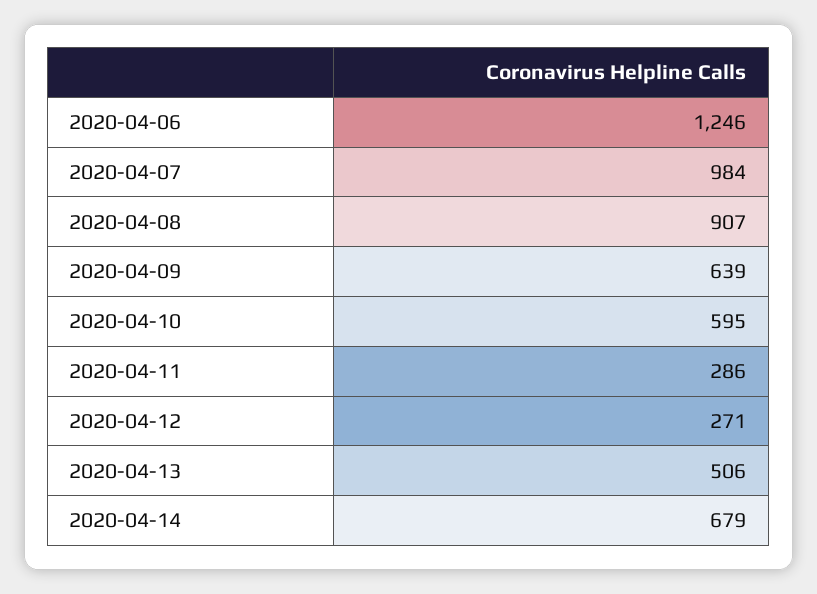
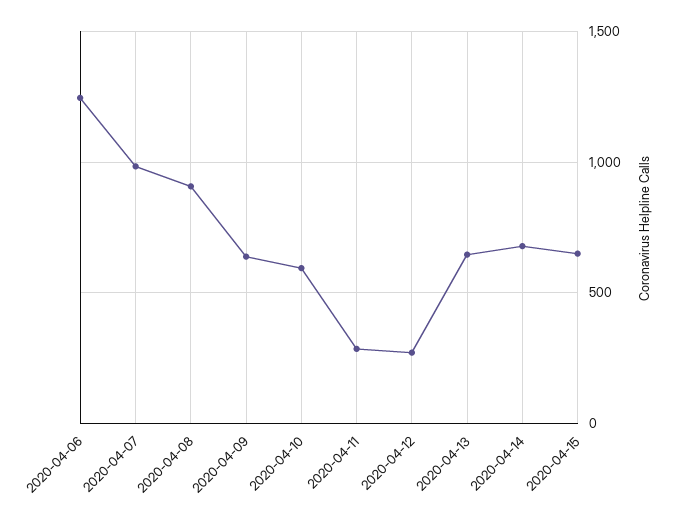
2020-04-13: 506 -> 650
2020-04-15: none -> 650

